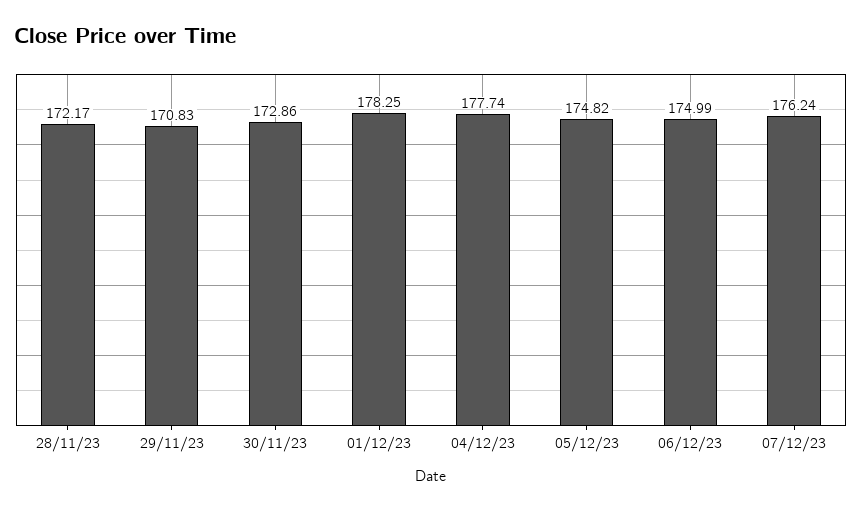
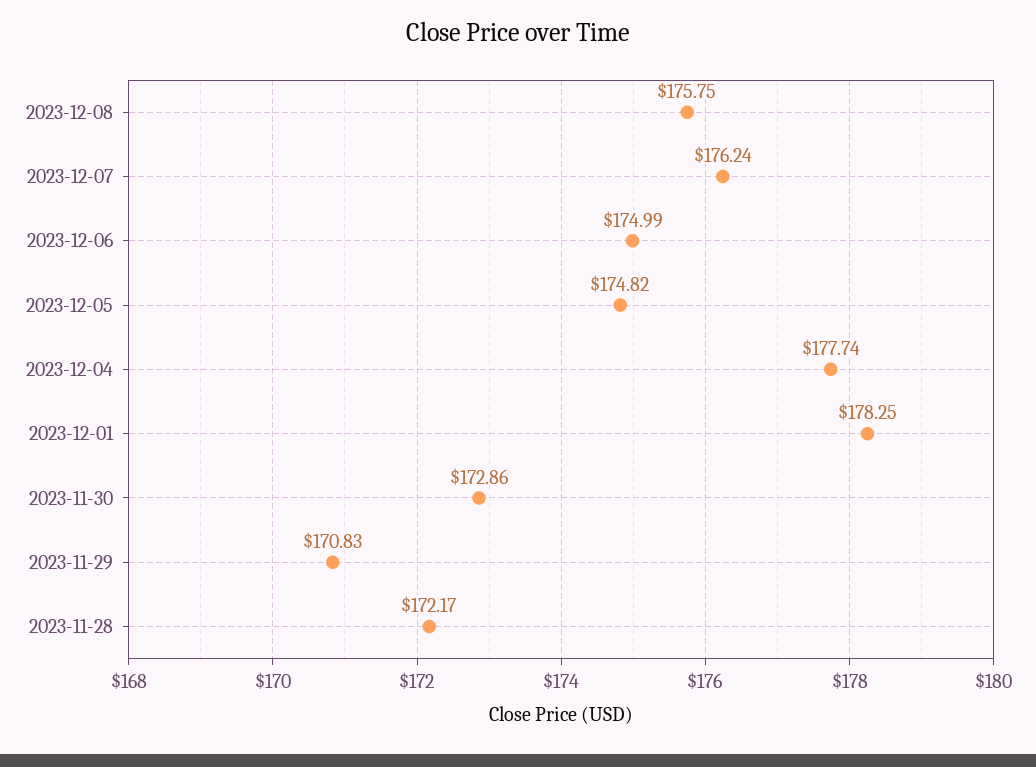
2023-12-08: none -> 175.75

